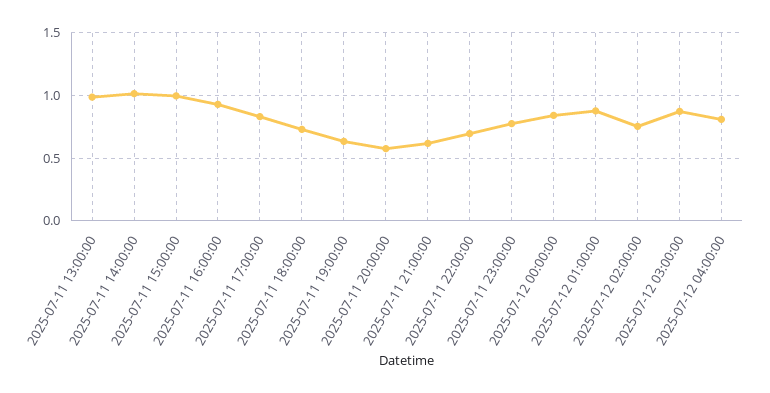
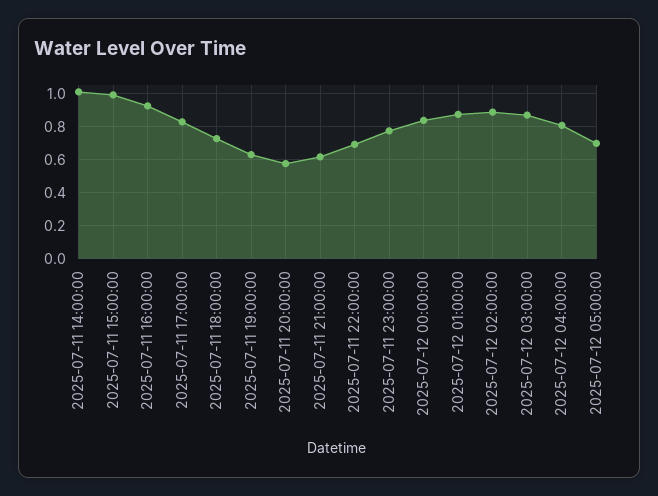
2025-07-11 13:00:00: 1 -> none
2025-07-12 02:00:00: 0.75 -> 0.9
2025-07-12 05:00:00: none -> 0.7

